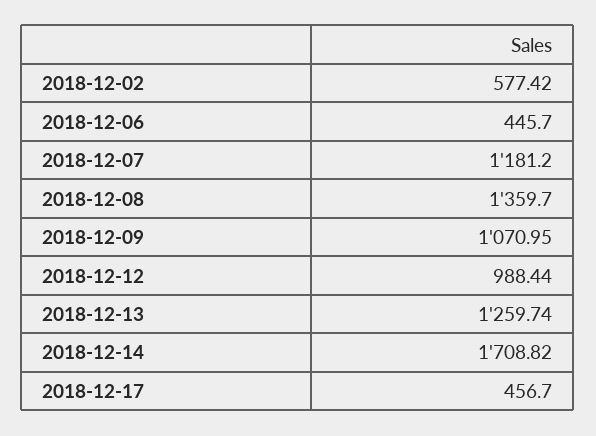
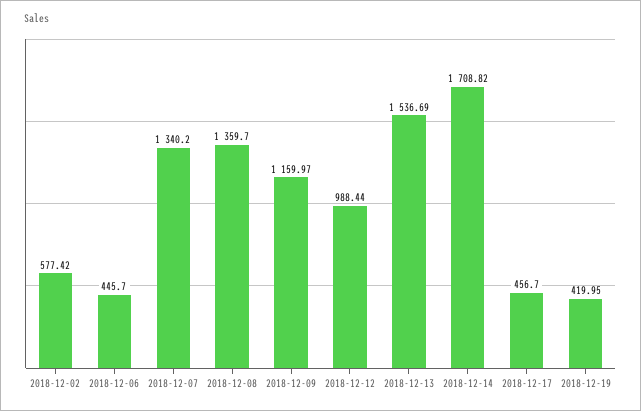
2018-12-07: 1181.2 -> 1340.2
2018-12-09: 1070.95 -> 1159.97
2018-12-13: 1259.74 -> 1536.69
2018-12-19: none -> 419.95

